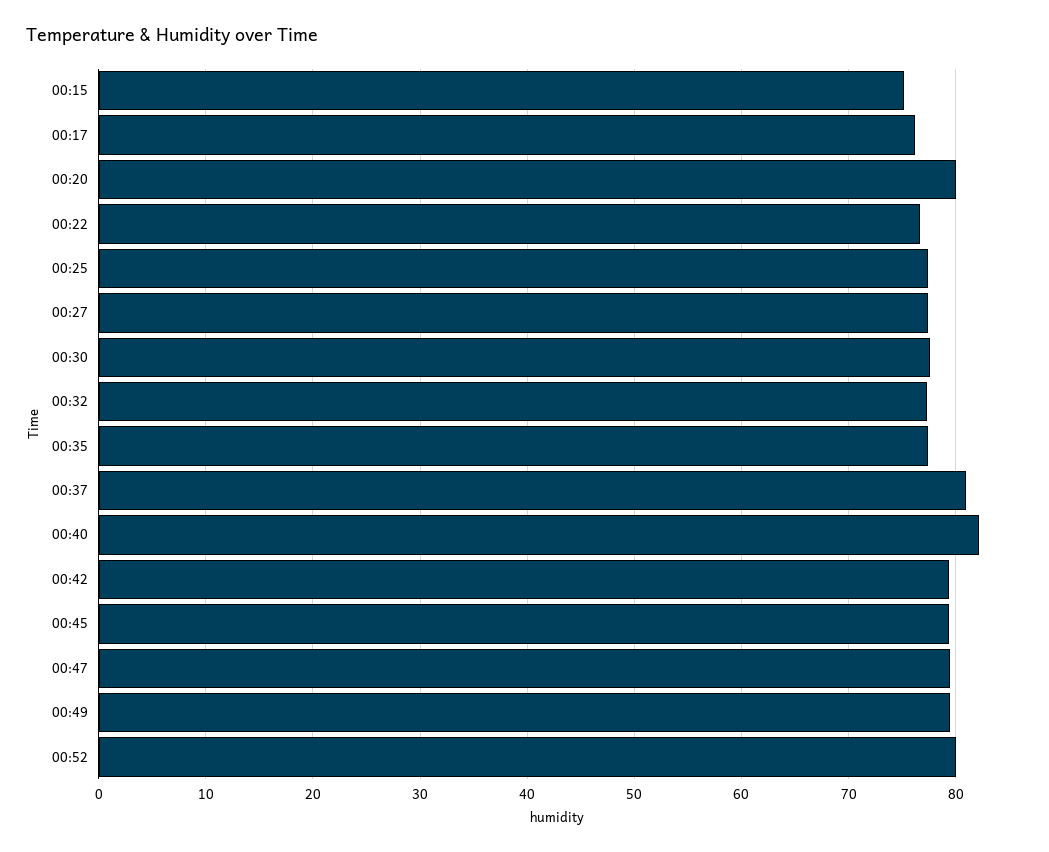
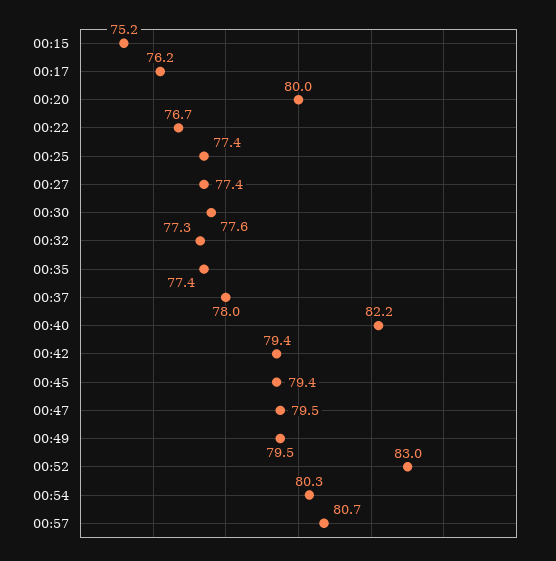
00:37: 81 -> 78
00:52: 80 -> 83
00:54: none -> 80.3
00:57: none -> 80.7

